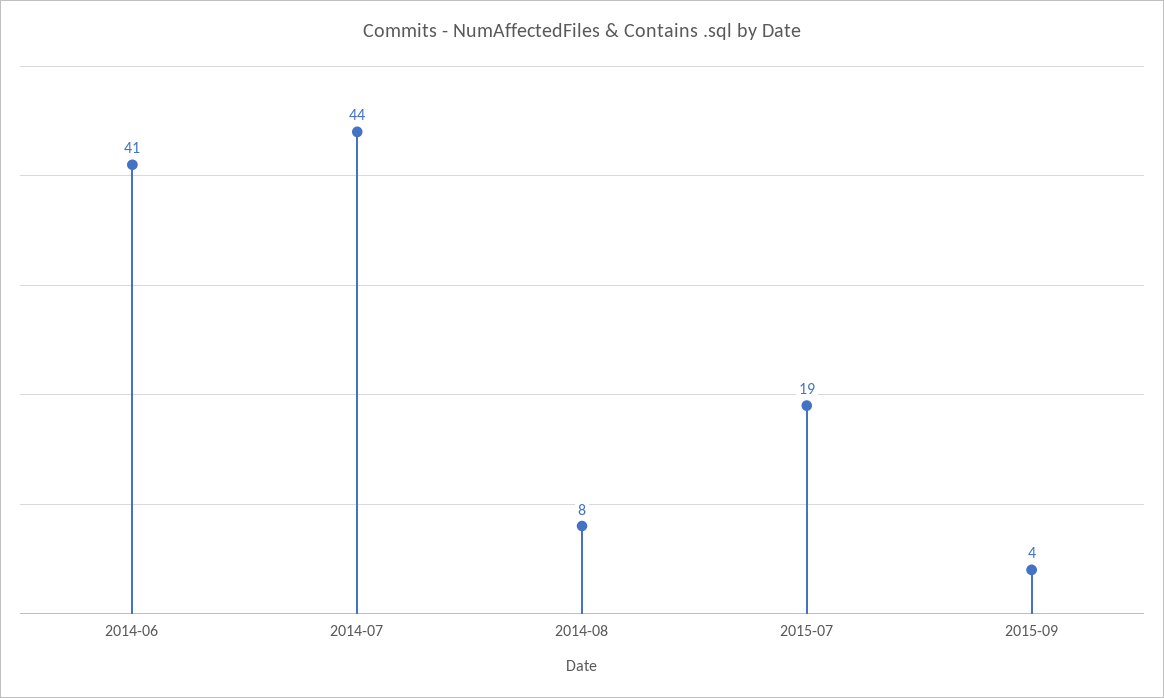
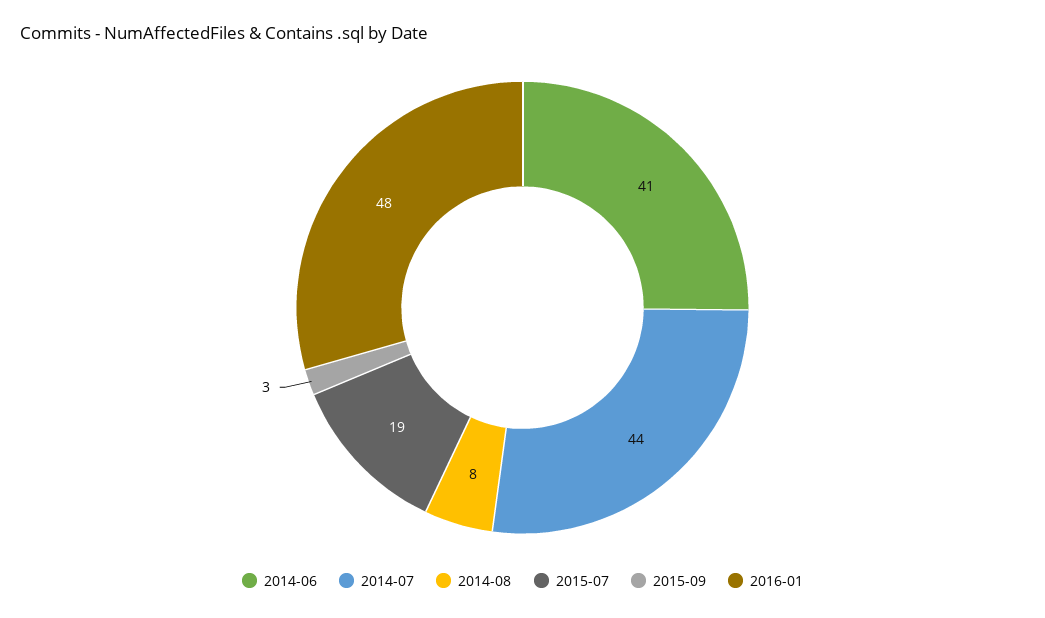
2015-09: 4 -> 3
2016-01: none -> 48

